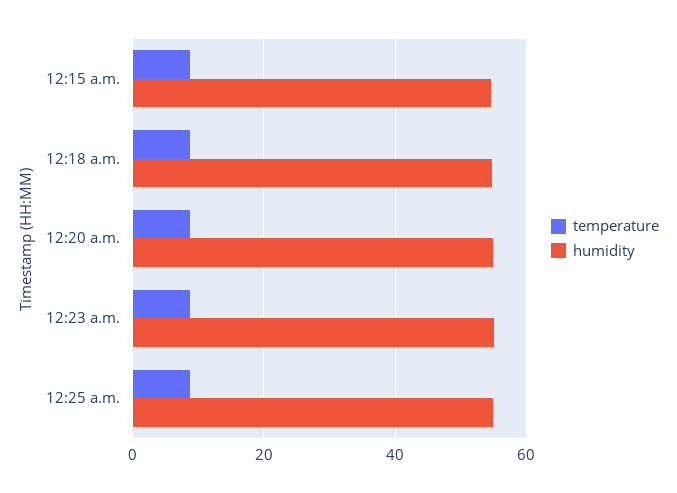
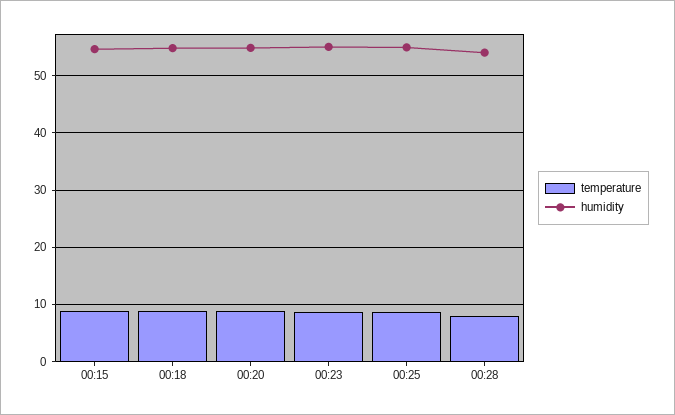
temperature, 00:28: none -> 8
humidity, 00:28: none -> 54

